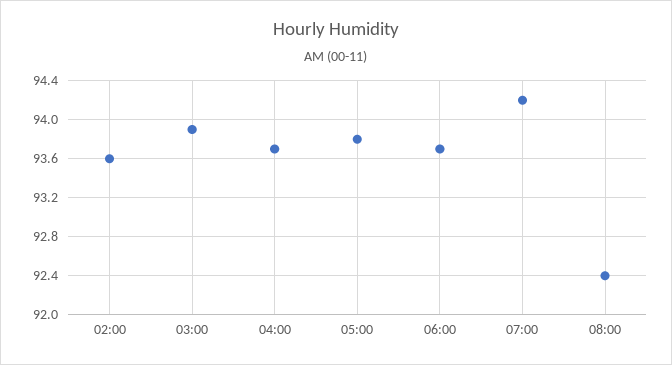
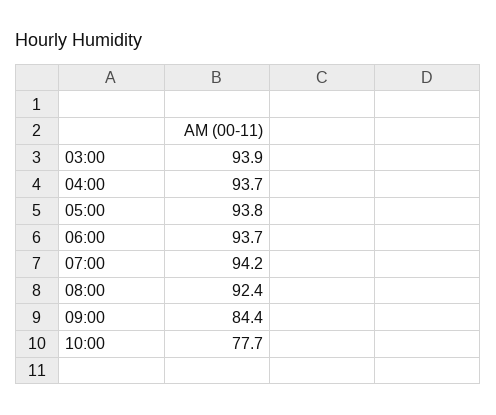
02:00: 93.6 -> none
09:00: none -> 84.4
10:00: none -> 77.7

